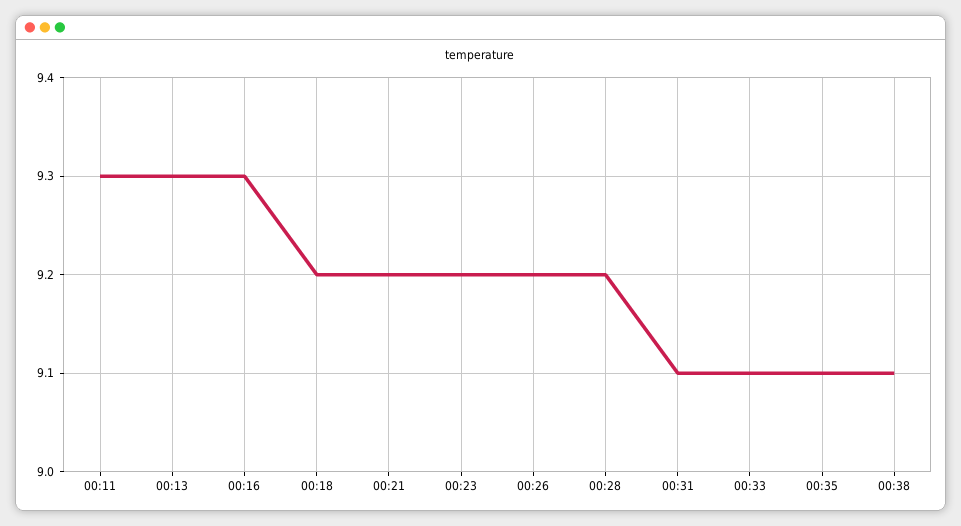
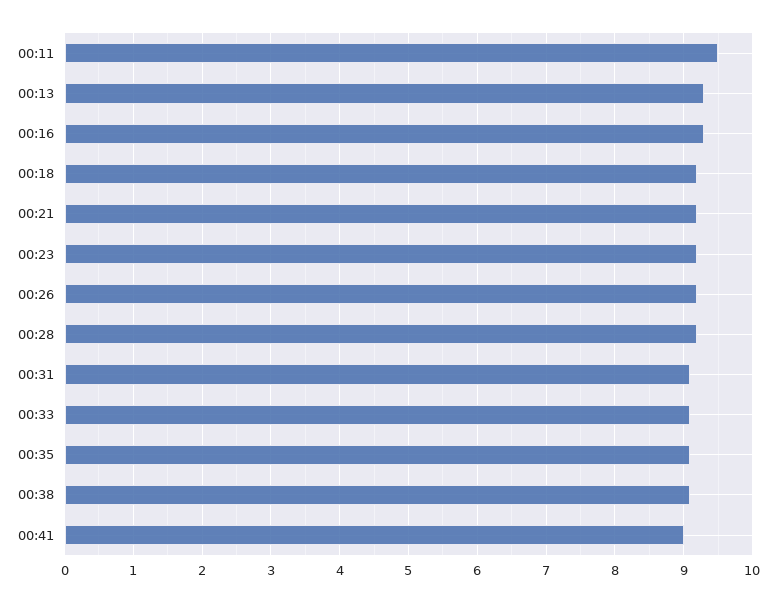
00:11: 9.3 -> 9.5
00:41: none -> 9

